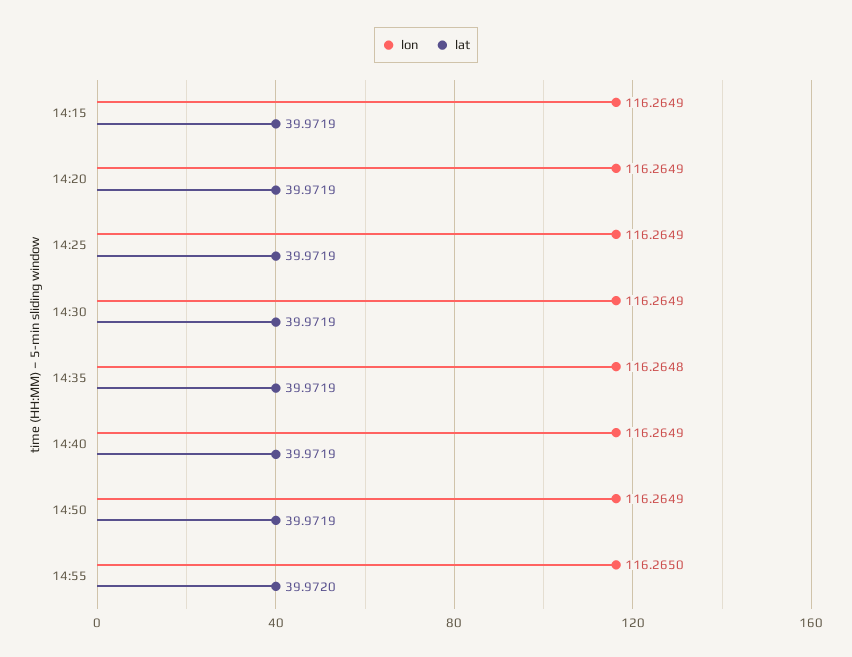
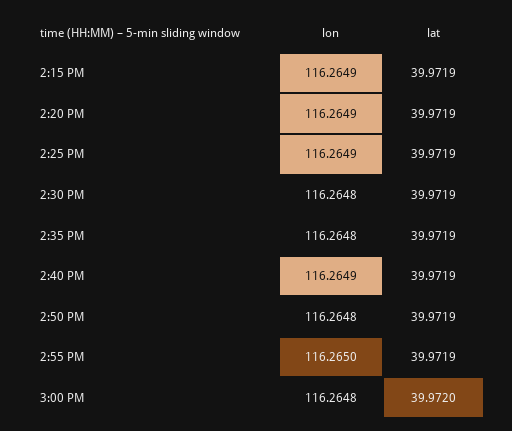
lon, 14:30: 116.2649 -> 116.2648
lon, 14:50: 116.2649 -> 116.2648
lat, 14:55: 39.972 -> 39.9719
lon, 3:00 PM: none -> 116.2648
lat, 3:00 PM: none -> 39.972

